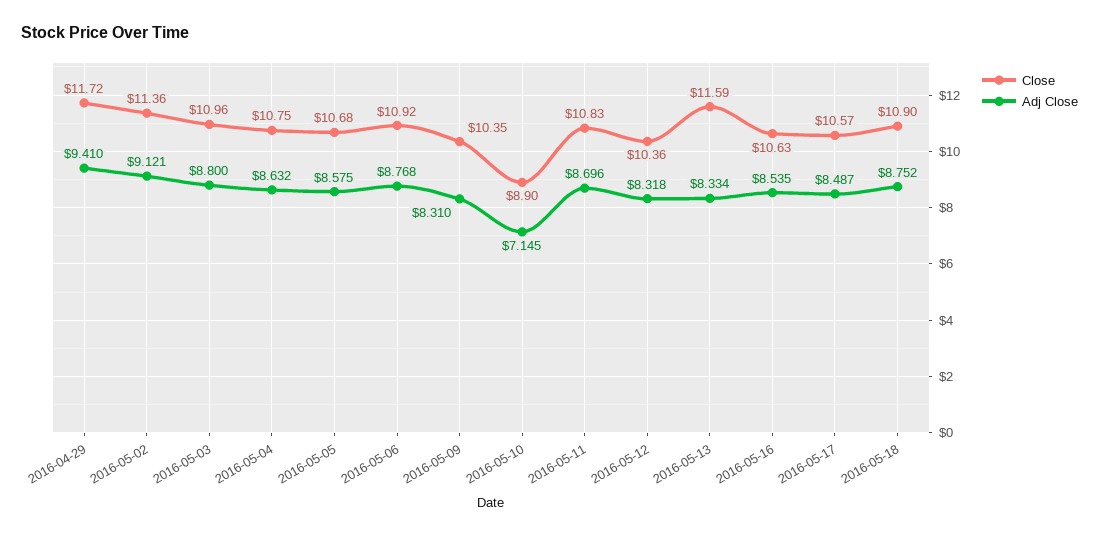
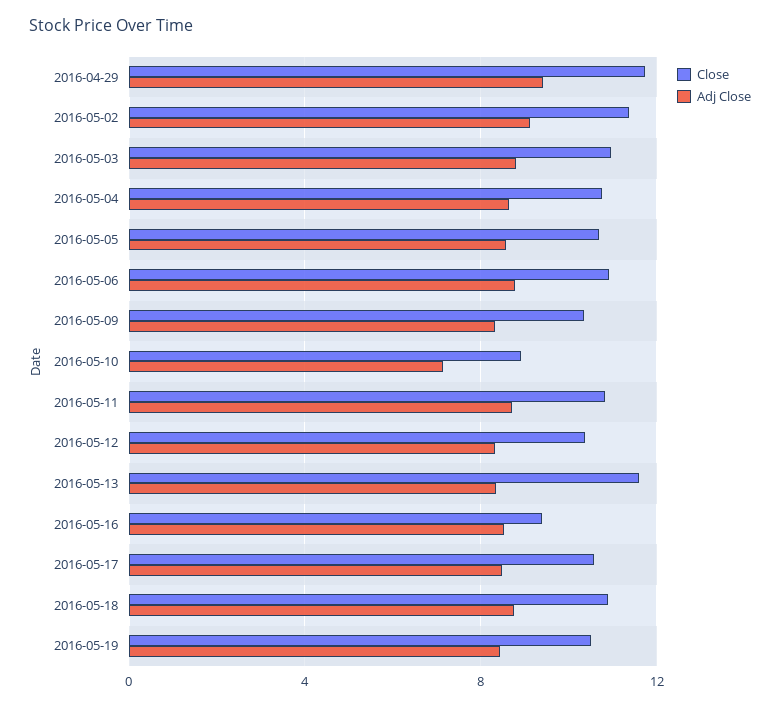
Close, 2016-05-16: 10.63 -> 9.5
Close, 2016-05-19: none -> 10.5
Adj Close, 2016-05-19: none -> 8.5

